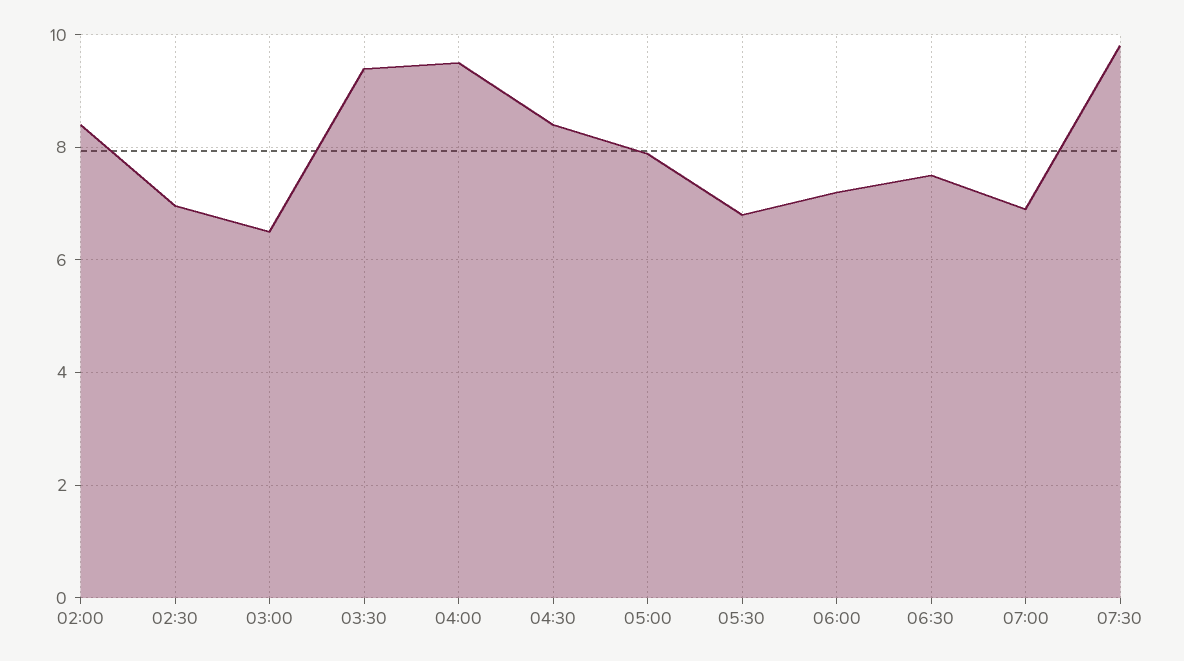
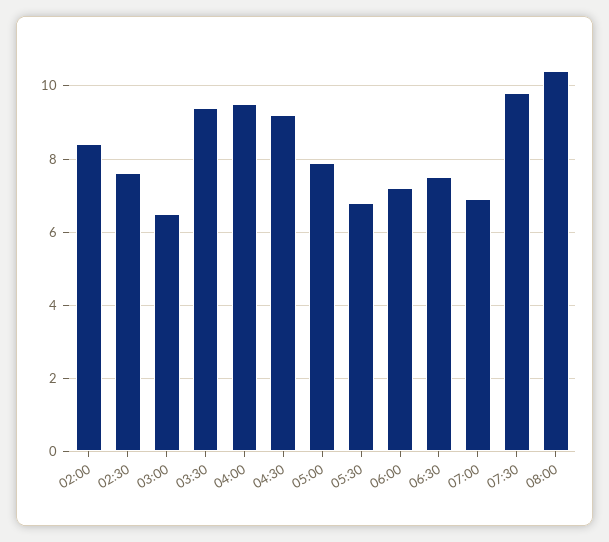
02:30: 7 -> 7.6
04:30: 8.4 -> 9.2
08:00: none -> 10.4

